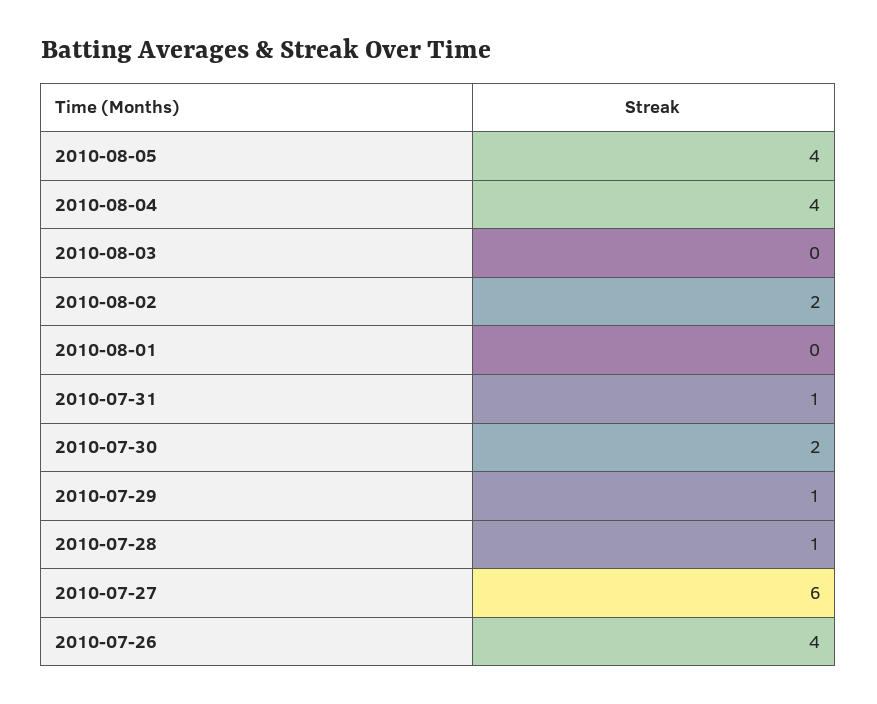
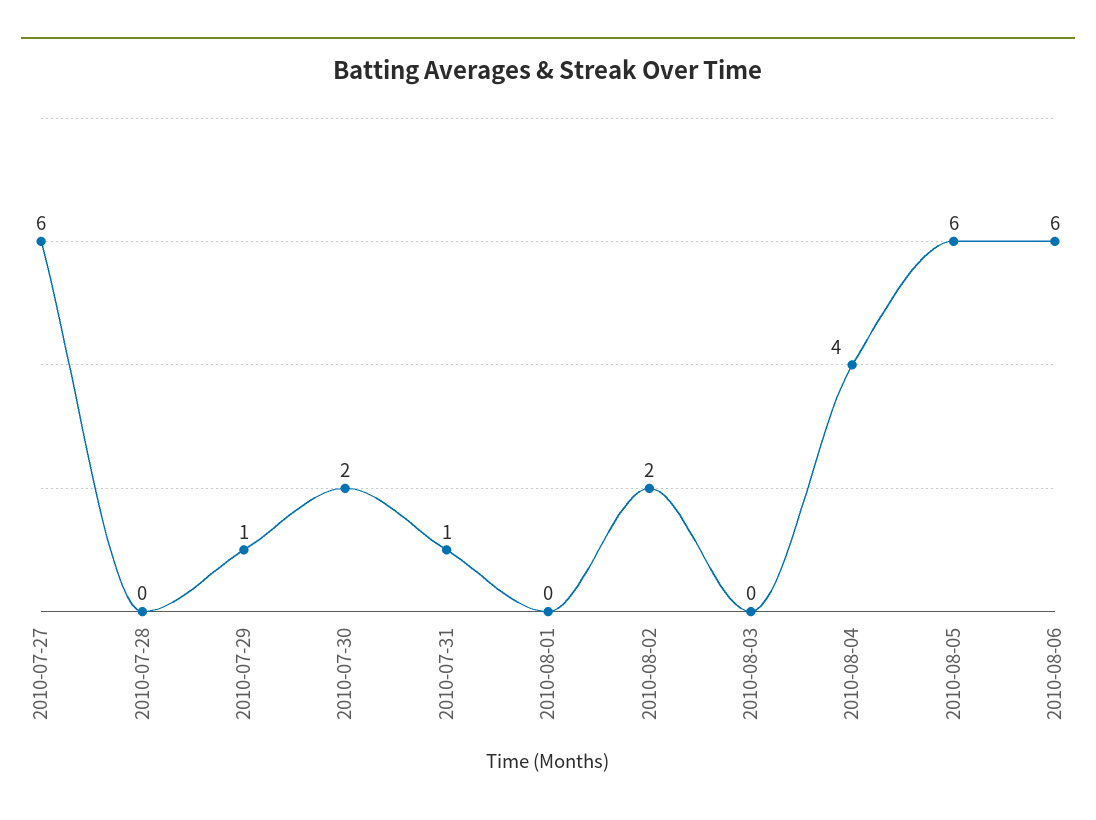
2010-08-05: 4 -> 6
2010-07-28: 1 -> 0
2010-07-26: 4 -> none
2010-08-06: none -> 6

